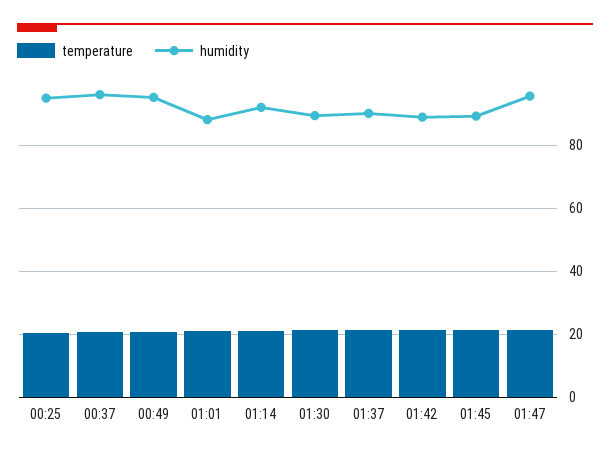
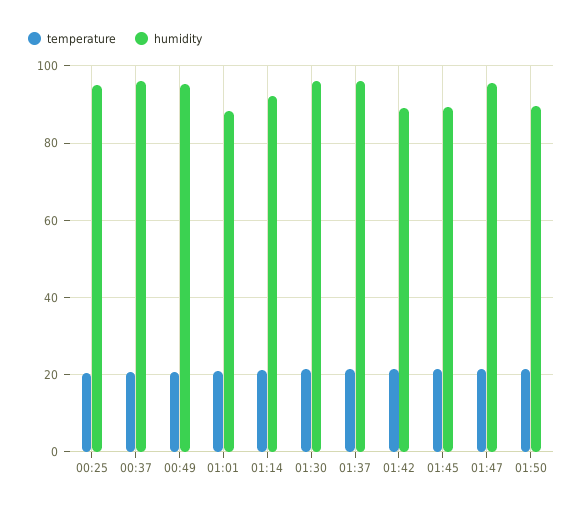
humidity, 01:30: 90 -> 96
humidity, 01:37: 90 -> 96
temperature, 01:50: none -> 22
humidity, 01:50: none -> 90

